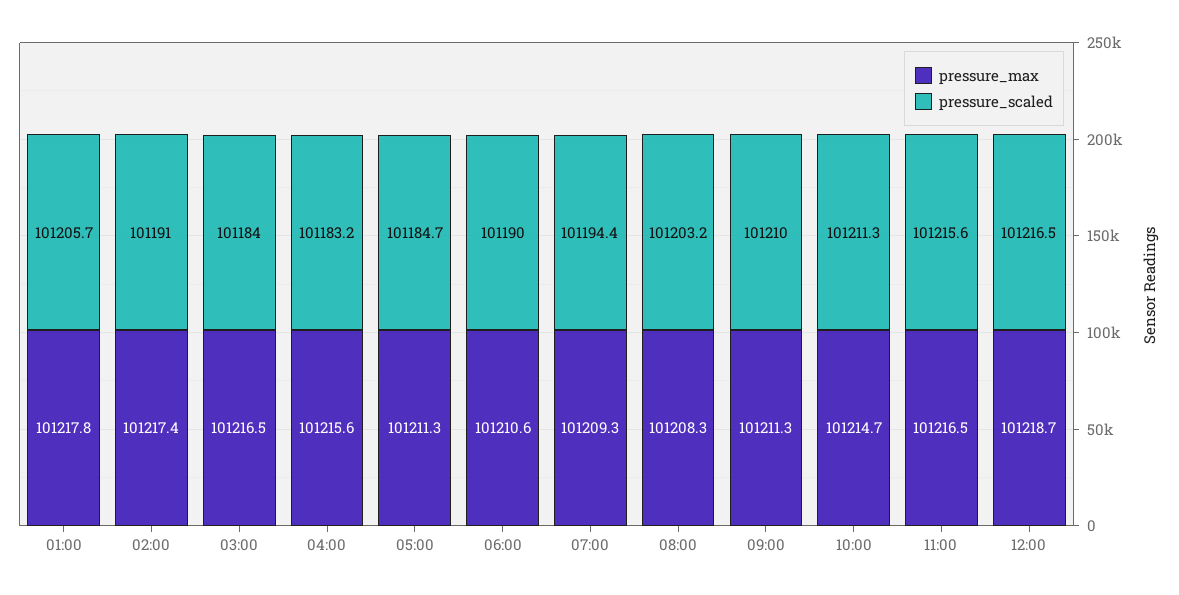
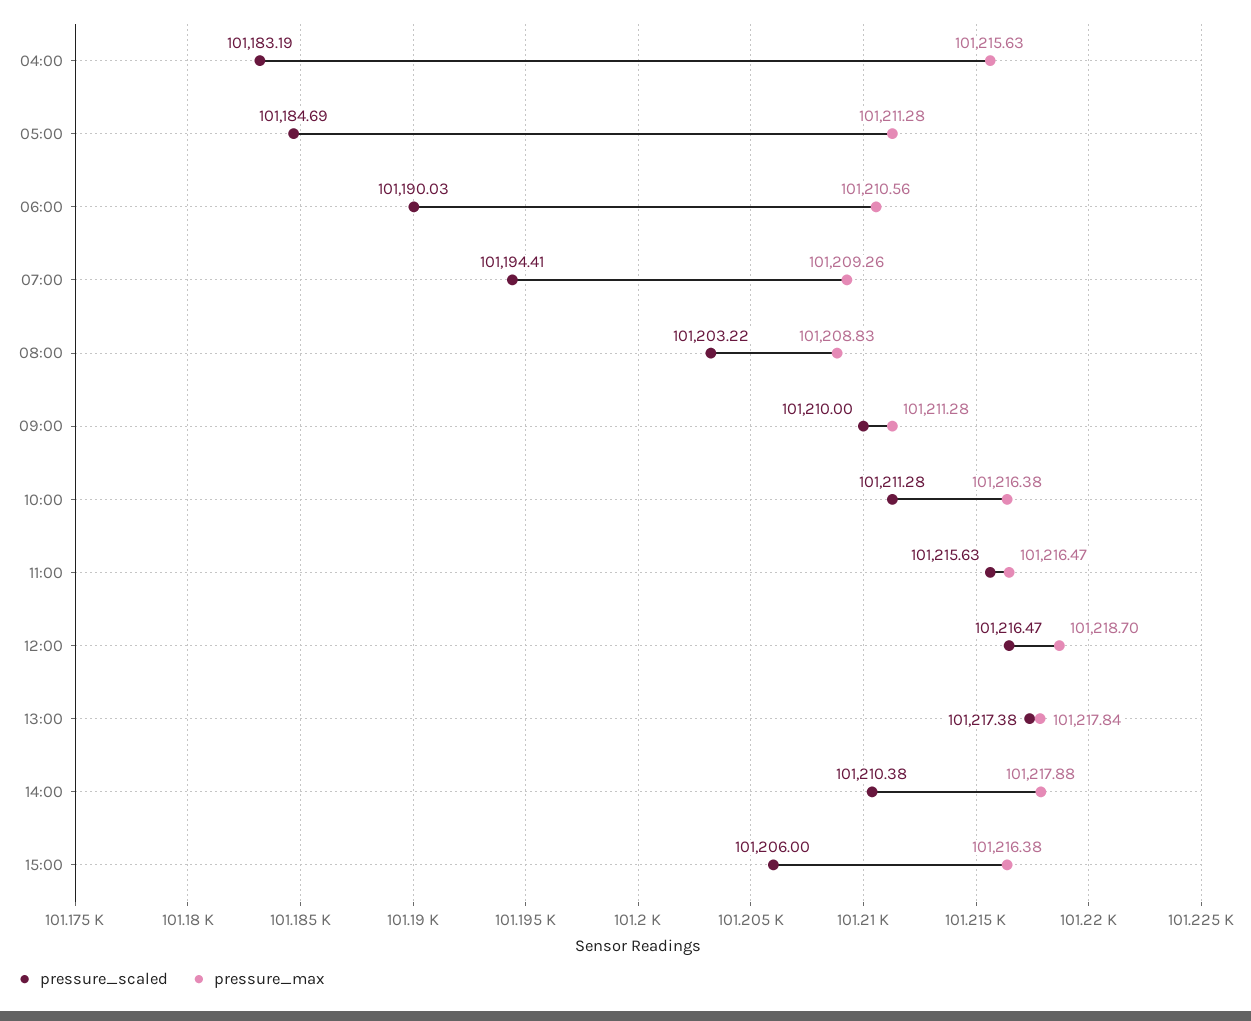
pressure_max, 01:00: 101217.8 -> none
pressure_scaled, 01:00: 101205.7 -> none
pressure_max, 02:00: 101217.4 -> none
pressure_scaled, 02:00: 101191 -> none
pressure_max, 03:00: 101216.5 -> none
pressure_scaled, 03:00: 101184 -> none
pressure_max, 08:00: 101208.3 -> 101208.83
pressure_max, 10:00: 101214.7 -> 101216.38
pressure_scaled, 13:00: none -> 101217.38
pressure_max, 13:00: none -> 101217.84
pressure_scaled, 14:00: none -> 101210.38
pressure_max, 14:00: none -> 101217.88
pressure_scaled, 15:00: none -> 101206
pressure_max, 15:00: none -> 101216.38

